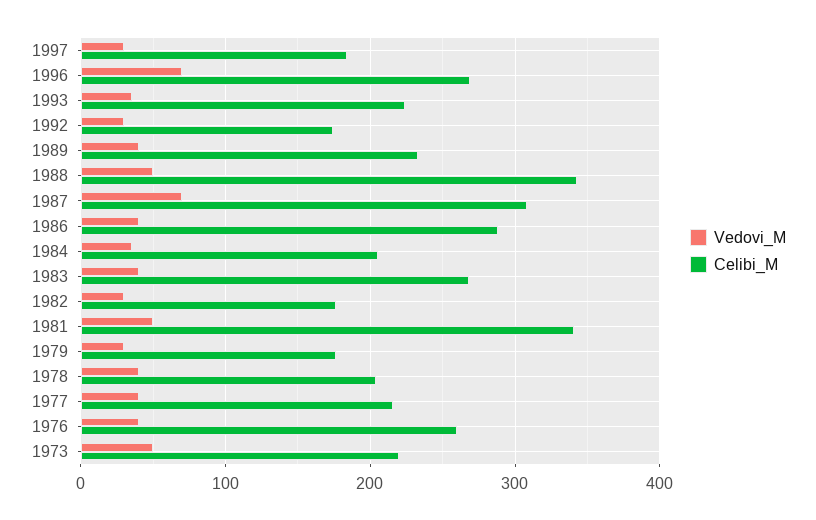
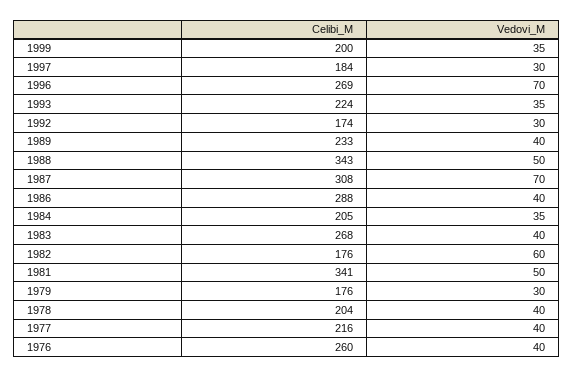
Vedovi_M, 1982: 30 -> 60
Vedovi_M, 1973: 50 -> none
Celibi_M, 1973: 220 -> none
Celibi_M, 1999: none -> 200
Vedovi_M, 1999: none -> 35

